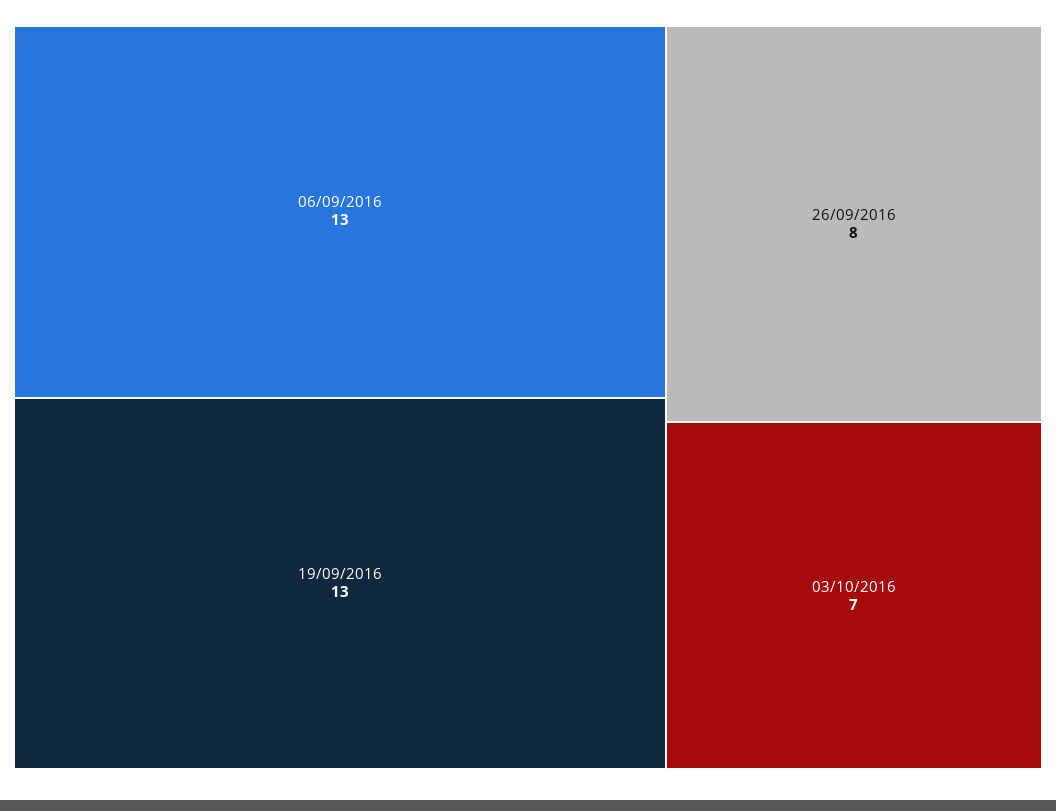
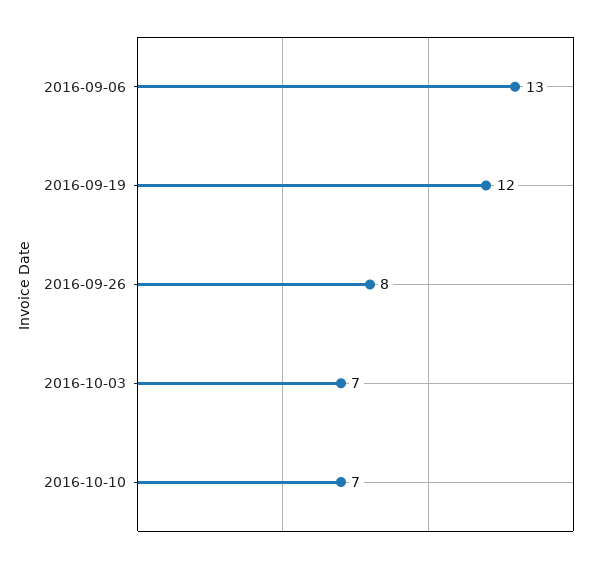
19/09/2016: 13 -> 12
2016-10-10: none -> 7

